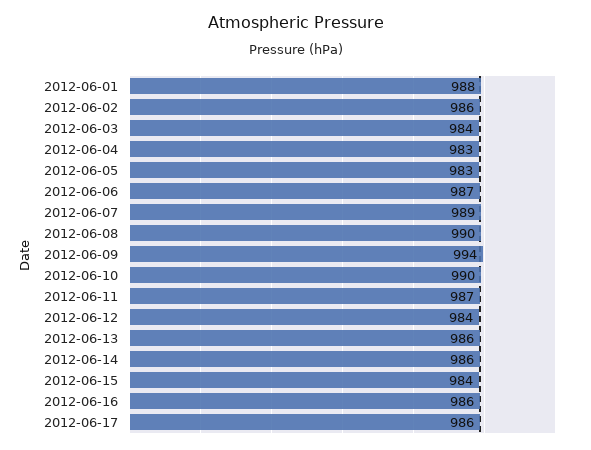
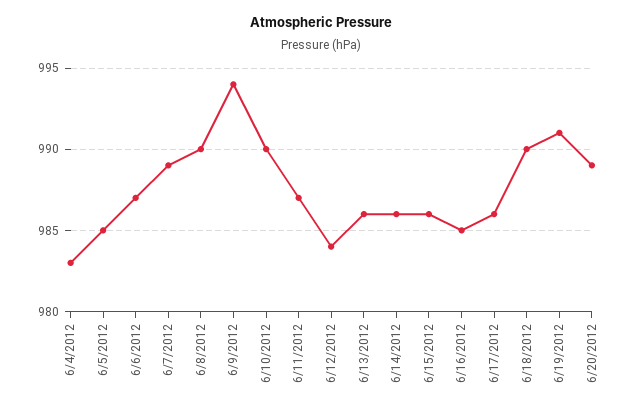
2012-06-01: 988 -> none
2012-06-02: 986 -> none
2012-06-03: 984 -> none
2012-06-05: 983 -> 985
2012-06-15: 984 -> 986
2012-06-16: 986 -> 985
6/18/2012: none -> 990
6/19/2012: none -> 991
6/20/2012: none -> 989

